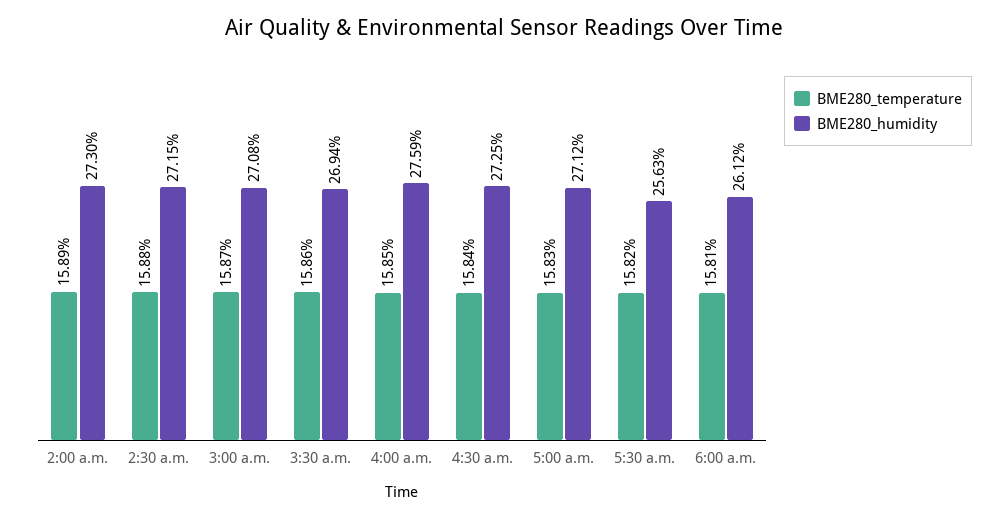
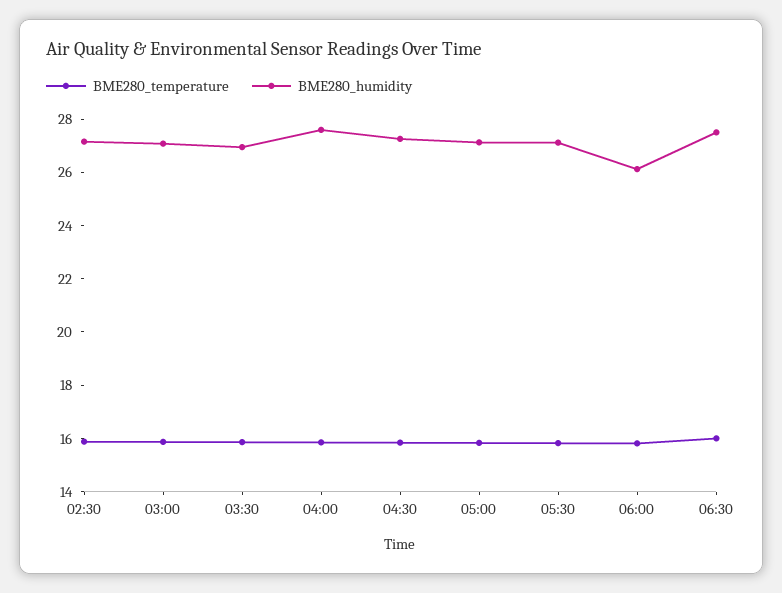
BME280_temperature, 2:00 a.m.: 15.89 -> none
BME280_humidity, 2:00 a.m.: 27.3 -> none
BME280_humidity, 5:30 a.m.: 25.63 -> 27
BME280_temperature, 06:30: none -> 16
BME280_humidity, 06:30: none -> 27.5

